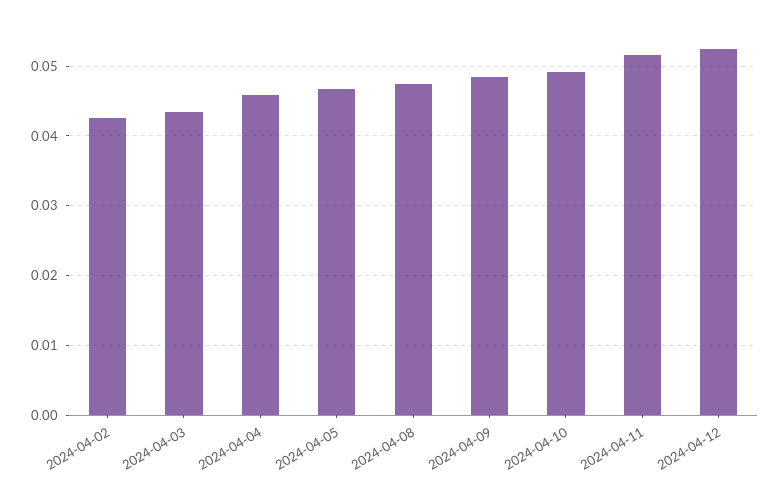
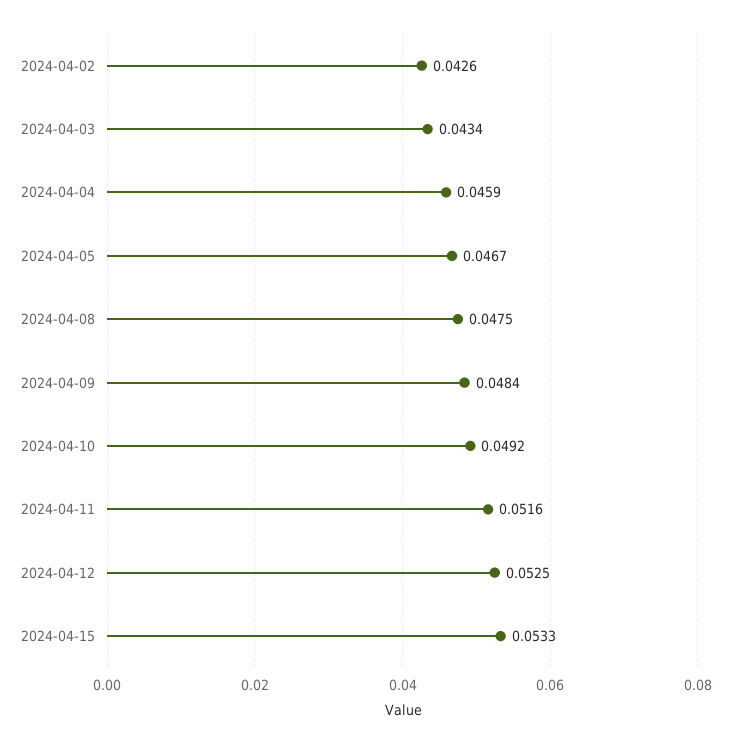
2024-04-15: none -> 0.0533

